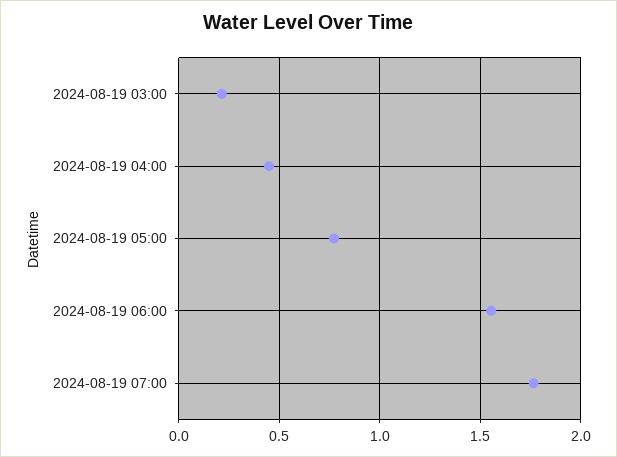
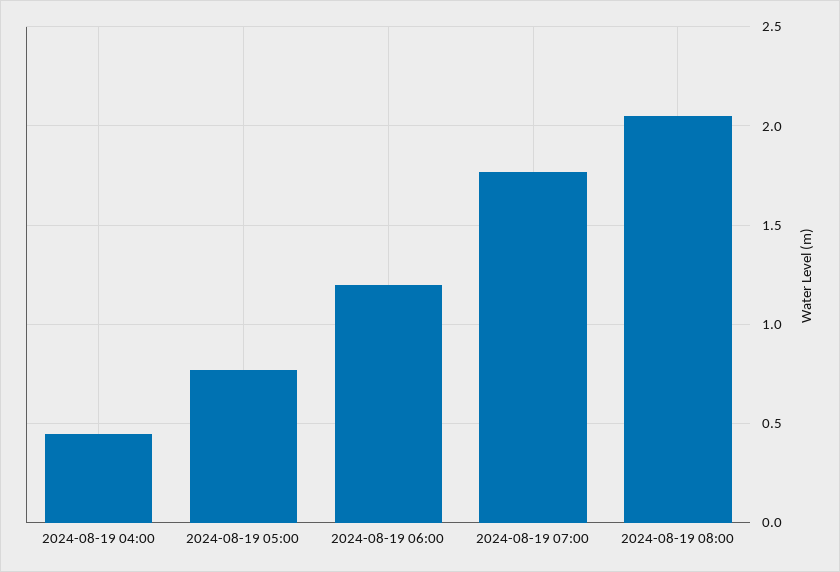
2024-08-19 03:00: 0.2 -> none
2024-08-19 06:00: 1.55 -> 1.2
2024-08-19 08:00: none -> 2.05

